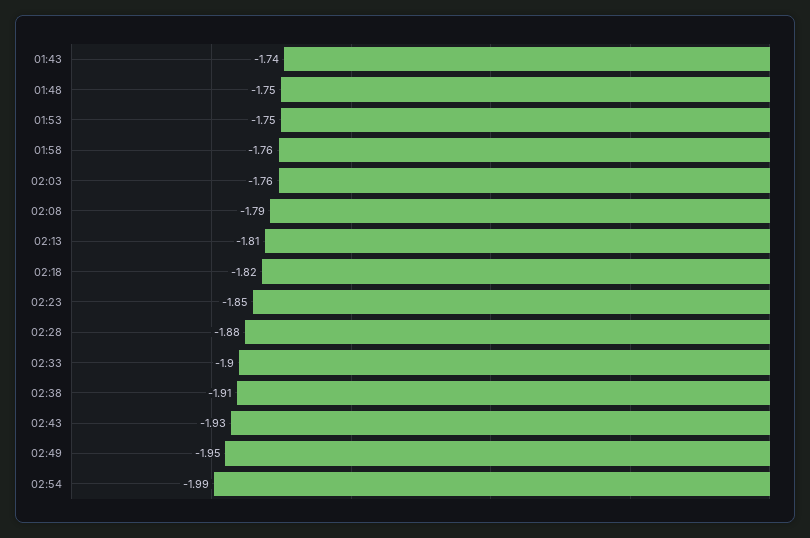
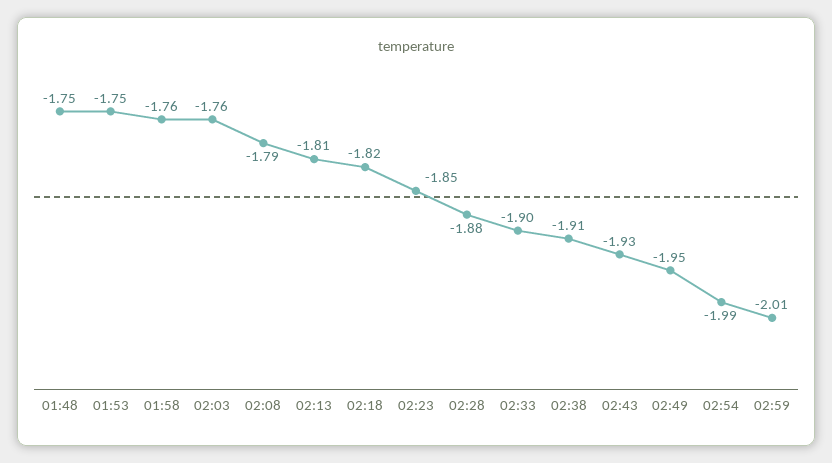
01:43: -1.74 -> none
02:59: none -> -2.01

